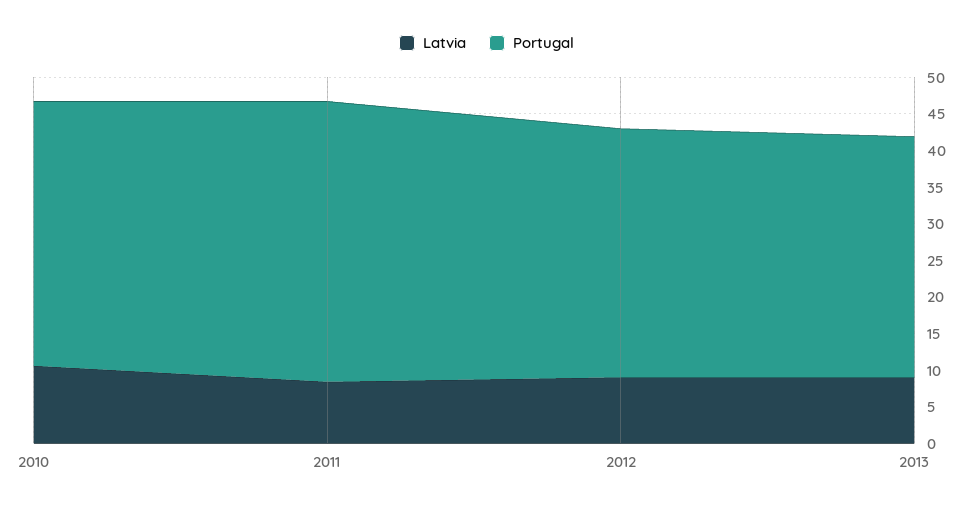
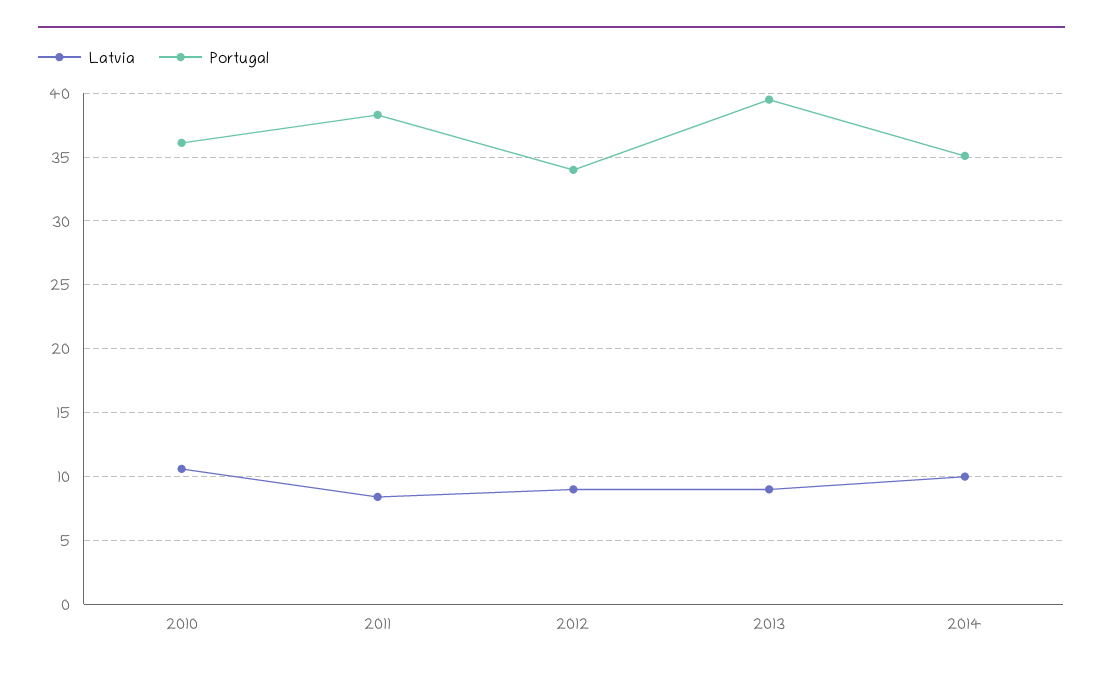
Portugal, 2013: 32.5 -> 39.5
Latvia, 2014: none -> 10
Portugal, 2014: none -> 35

